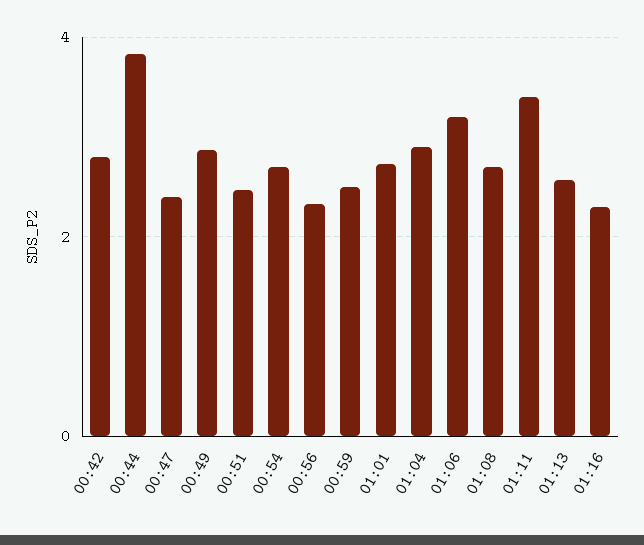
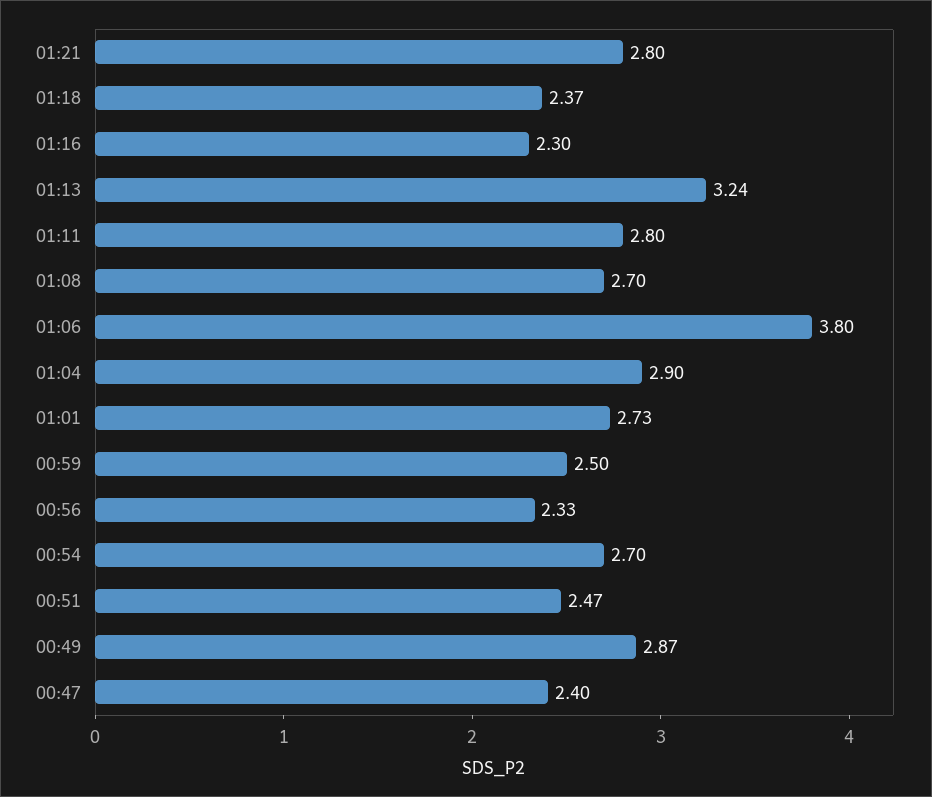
00:42: 2.8 -> none
00:44: 3.8 -> none
01:06: 3.2 -> 3.8
01:11: 3.4 -> 2.8
01:13: 2.6 -> 3.24
01:21: none -> 2.8
01:18: none -> 2.37

